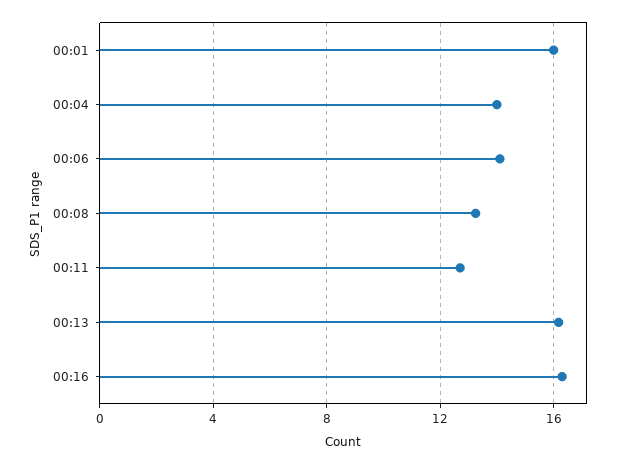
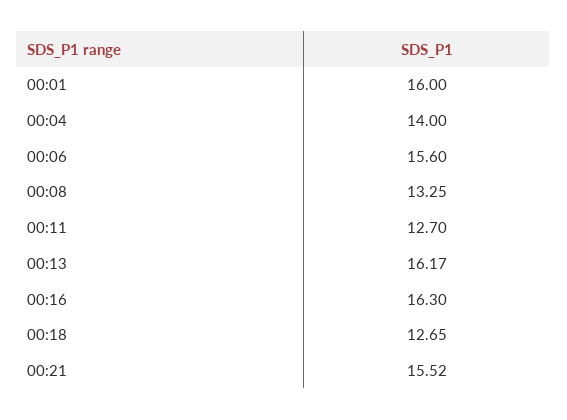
00:06: 14 -> 15.6
00:18: none -> 12.65
00:21: none -> 15.52

